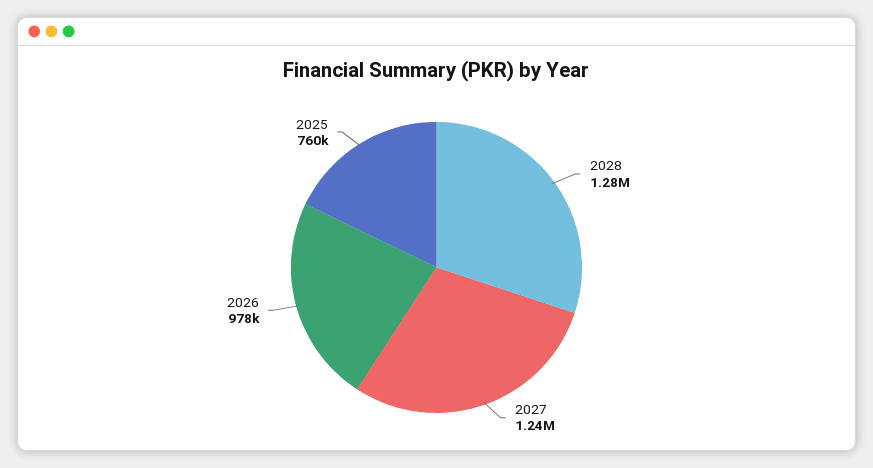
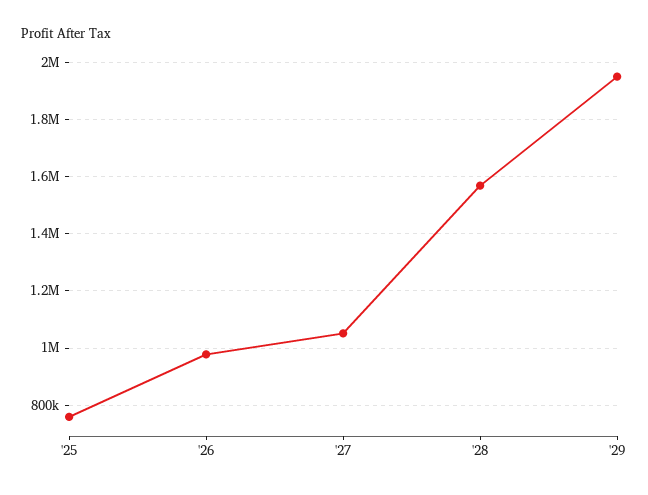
2028: 1280000 -> 1575000
2027: 1240000 -> 1050000
'29: none -> 1950000

